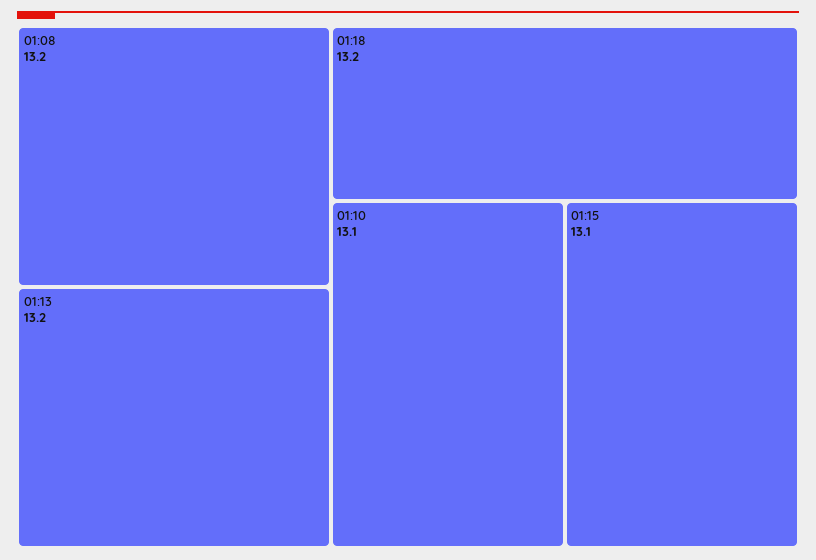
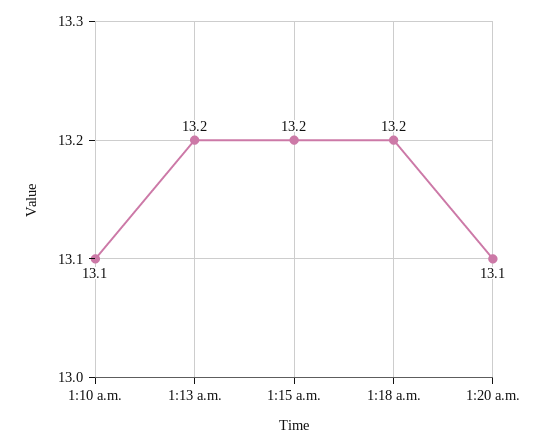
01:08: 13.2 -> none
01:15: 13.1 -> 13.2
1:20 a.m.: none -> 13.1

